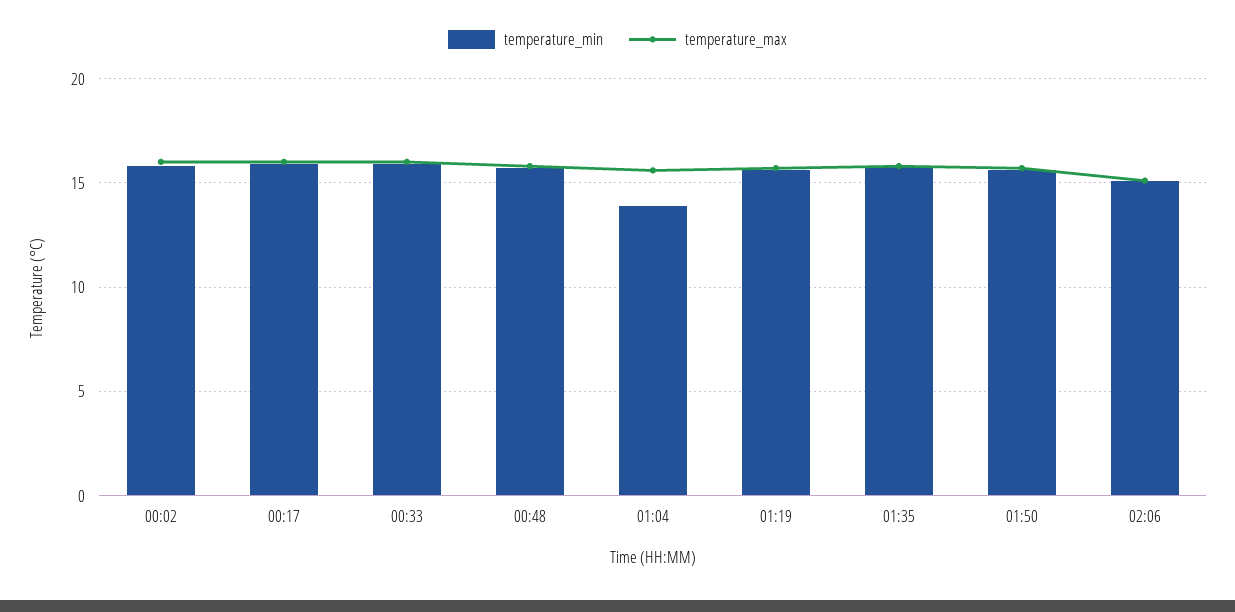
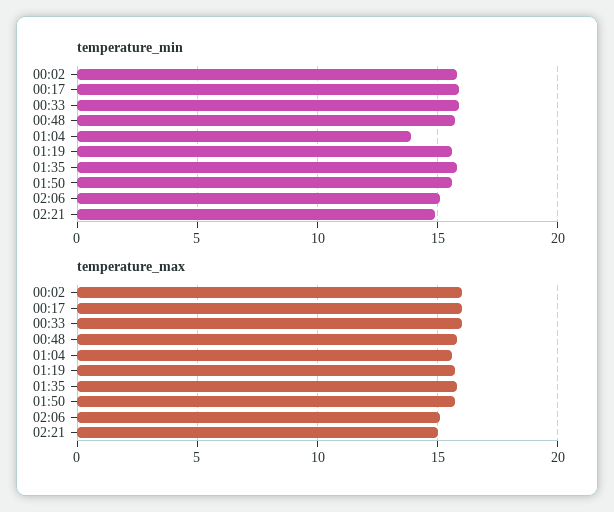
temperature_min, 02:21: none -> 15
temperature_max, 02:21: none -> 15

